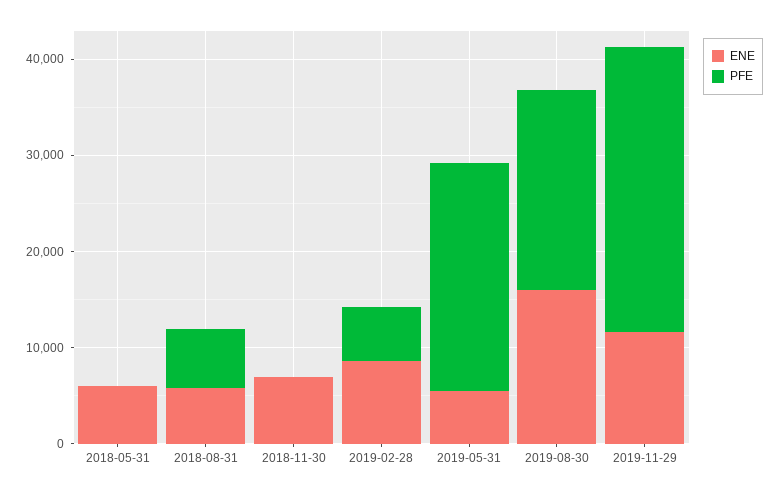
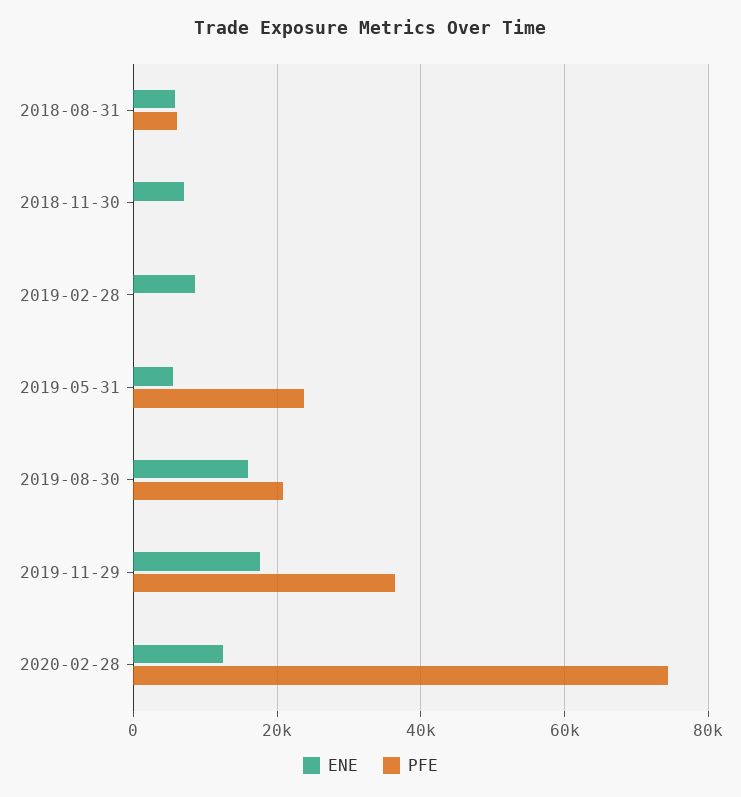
ENE, 2018-05-31: 6000 -> none
PFE, 2018-05-31: 0 -> none
PFE, 2019-02-28: 6000 -> 0
ENE, 2019-11-29: 12000 -> 18000
PFE, 2019-11-29: 30000 -> 36000
ENE, 2020-02-28: none -> 12000
PFE, 2020-02-28: none -> 74000

